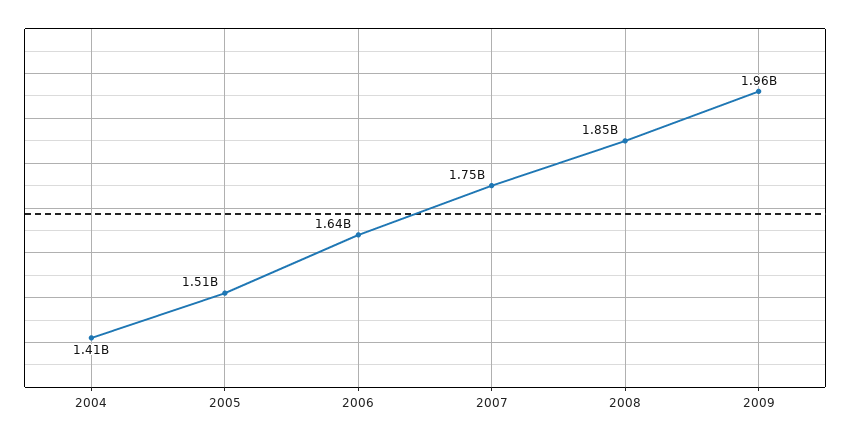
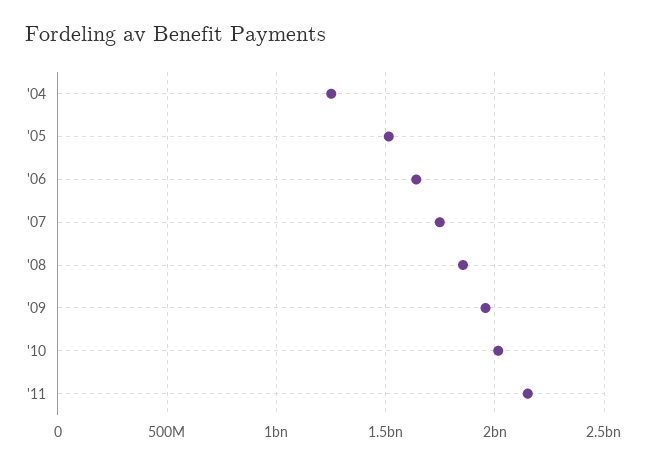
2004: 1410000000 -> 1250000000
'10: none -> 2000000000
'11: none -> 2150000000

